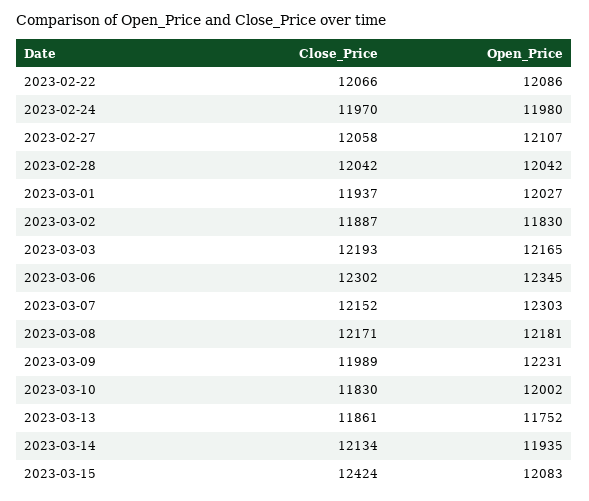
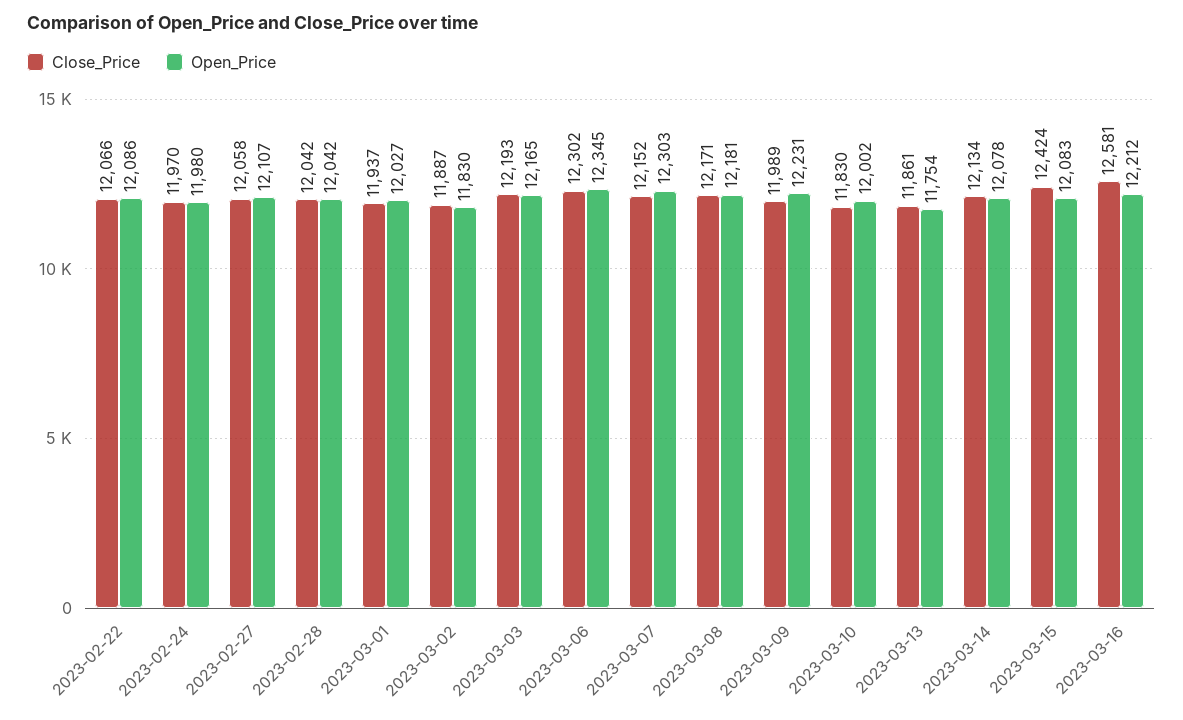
Open_Price, 2023-03-13: 11752 -> 11754
Open_Price, 2023-03-14: 11935 -> 12078
Close_Price, 2023-03-16: none -> 12581
Open_Price, 2023-03-16: none -> 12212

